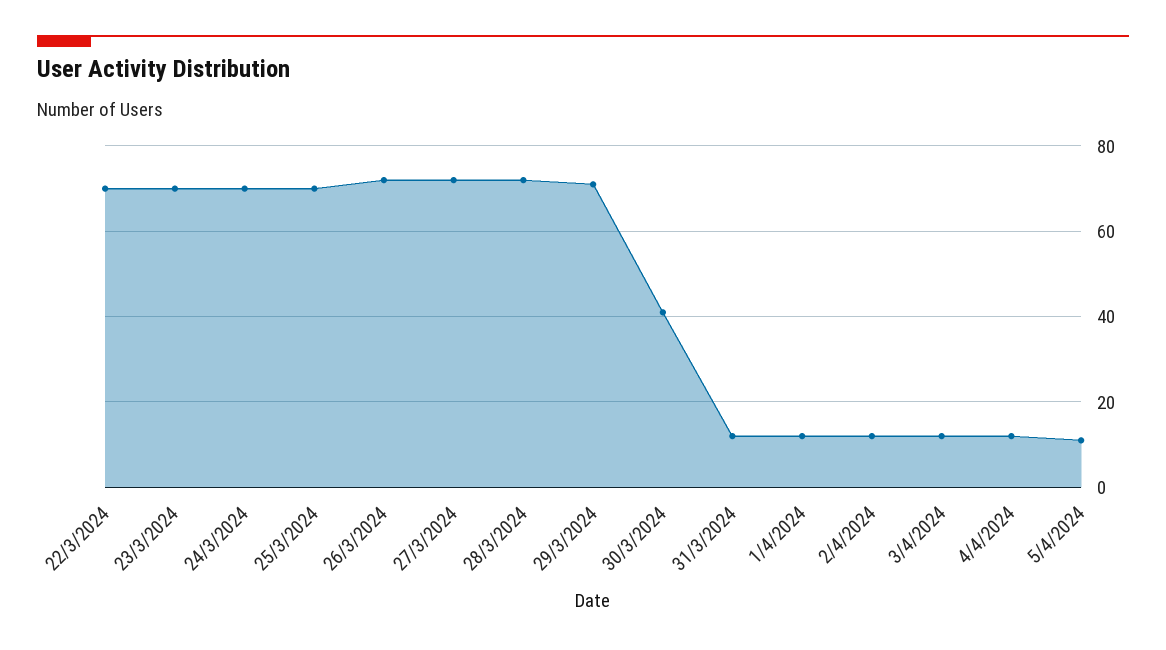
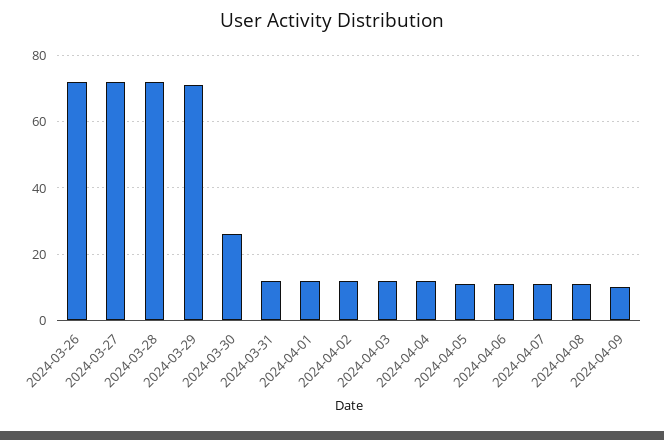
22/3/2024: 70 -> none
23/3/2024: 70 -> none
24/3/2024: 70 -> none
25/3/2024: 70 -> none
30/3/2024: 40 -> 25
2024-04-06: none -> 10
2024-04-07: none -> 10
2024-04-08: none -> 10
2024-04-09: none -> 10

